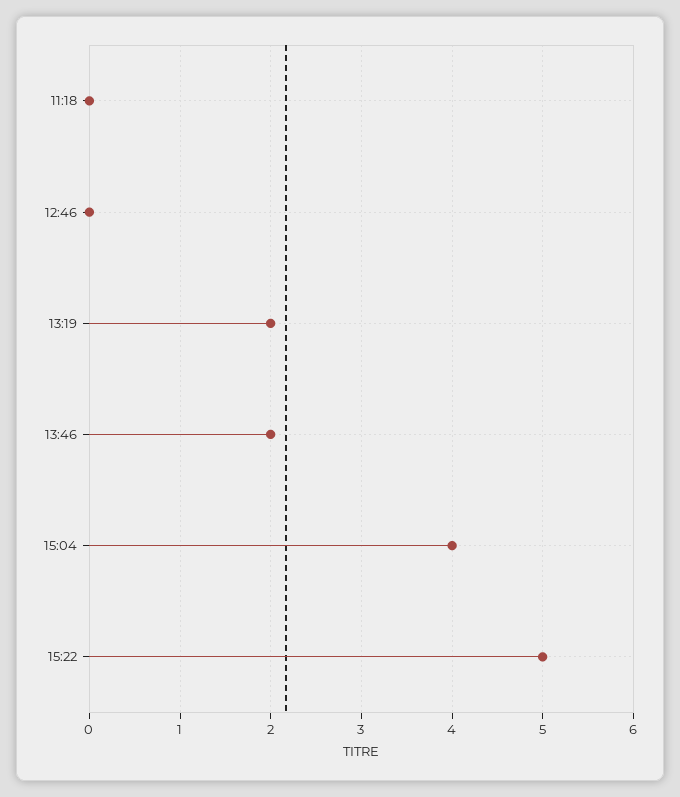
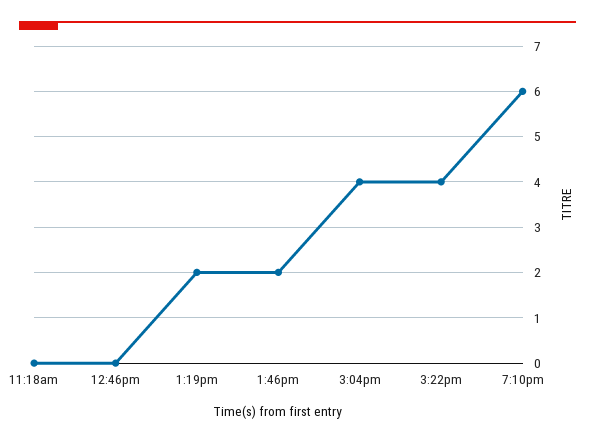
15:22: 5 -> 4
7:10pm: none -> 6

